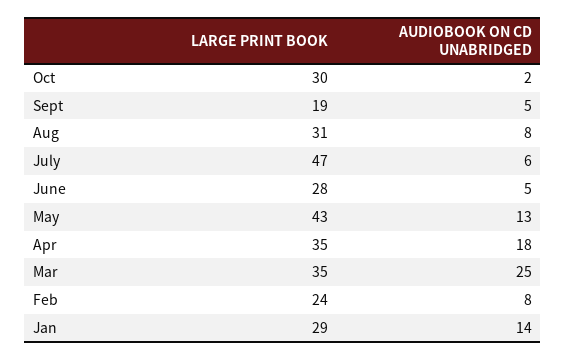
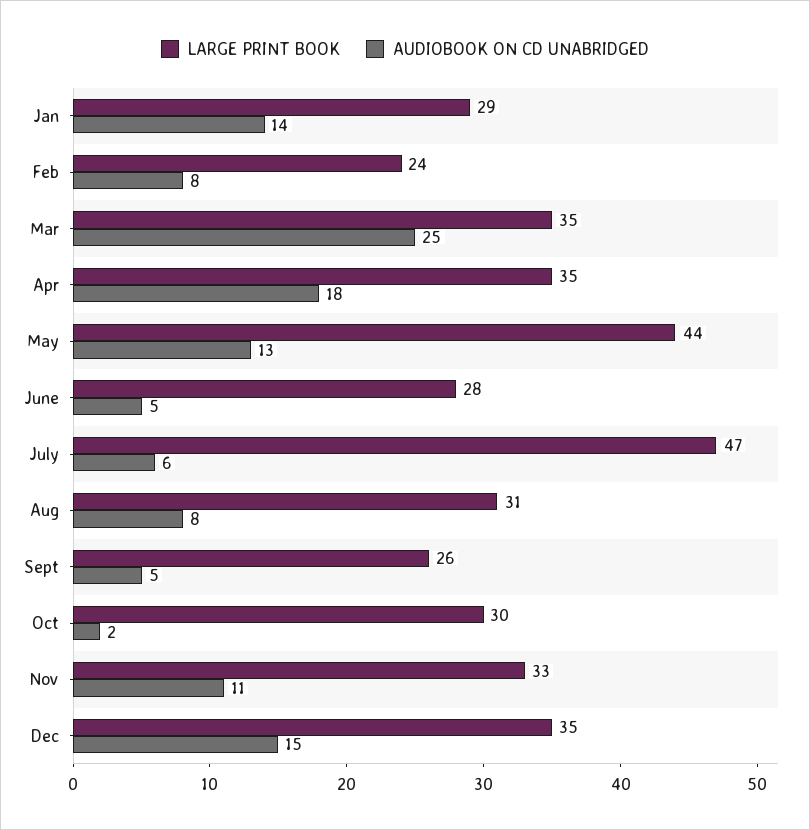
LARGE PRINT BOOK, Sept: 19 -> 26
LARGE PRINT BOOK, May: 43 -> 44
LARGE PRINT BOOK, Nov: none -> 33
AUDIOBOOK ON CD UNABRIDGED, Nov: none -> 11
LARGE PRINT BOOK, Dec: none -> 35
AUDIOBOOK ON CD UNABRIDGED, Dec: none -> 15

